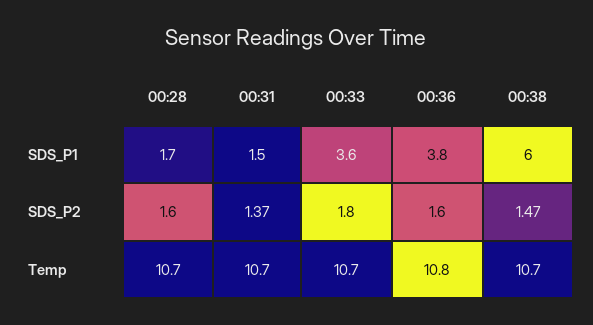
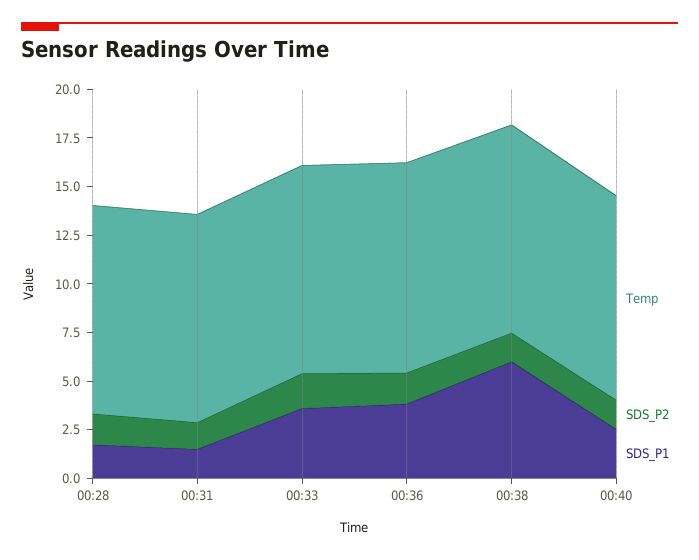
Temp, 00:40: none -> 10.5
SDS_P2, 00:40: none -> 1.5
SDS_P1, 00:40: none -> 2.5

